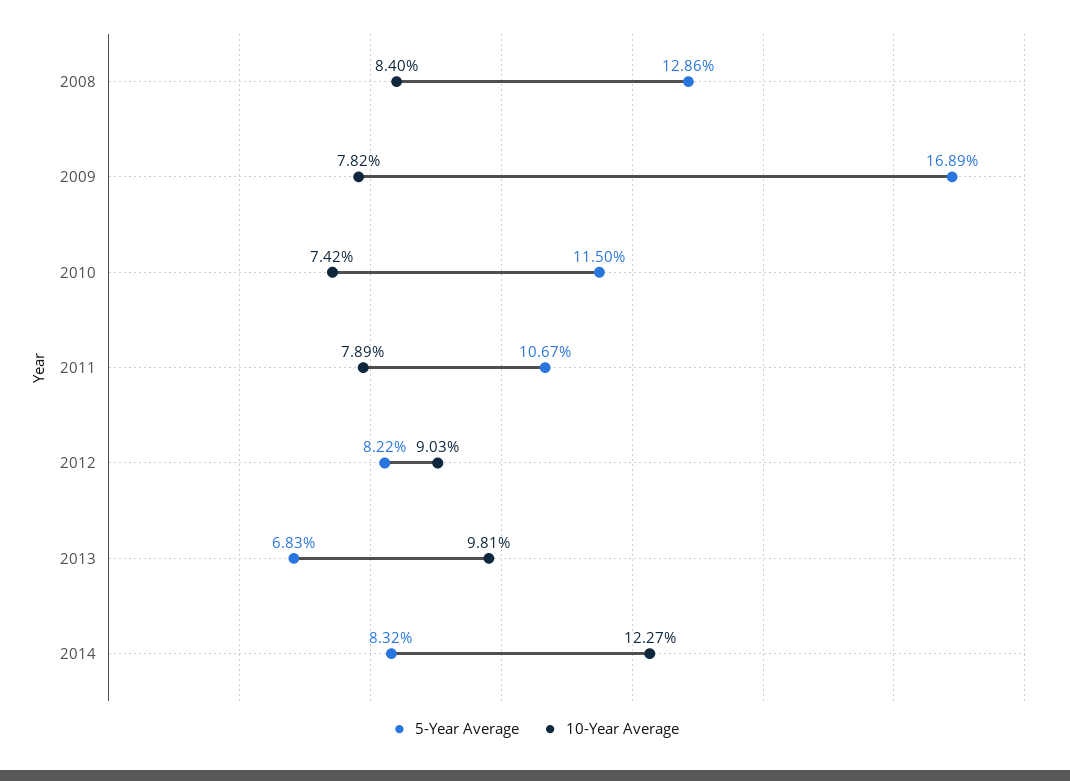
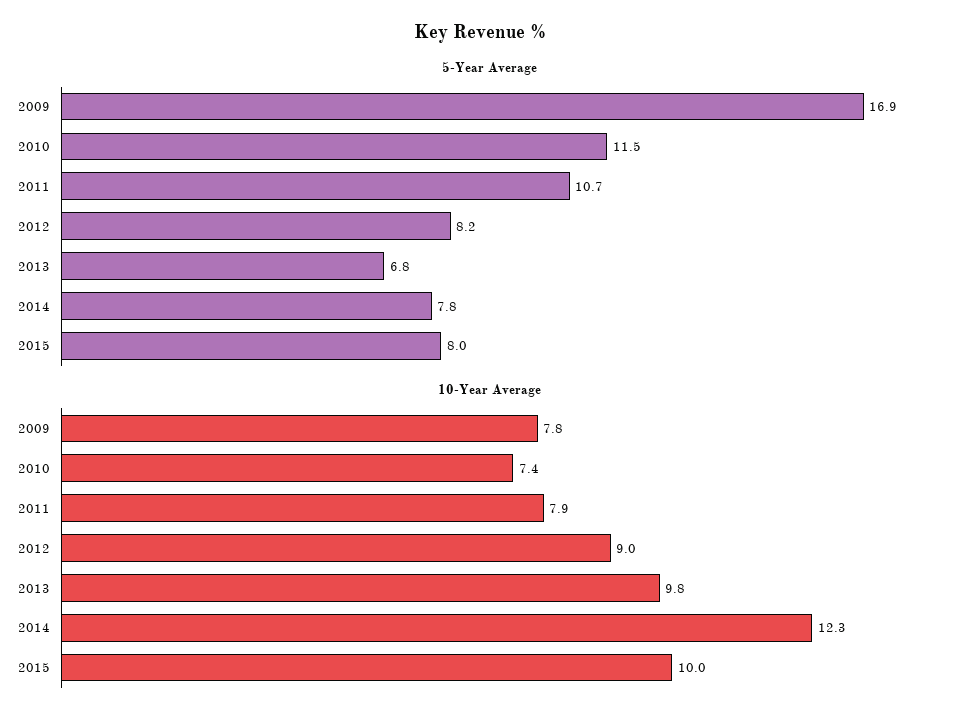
5-Year Average, 2008: 12.86 -> none
10-Year Average, 2008: 8.4 -> none
5-Year Average, 2014: 8.32 -> 7.8
5-Year Average, 2015: none -> 8
10-Year Average, 2015: none -> 10

